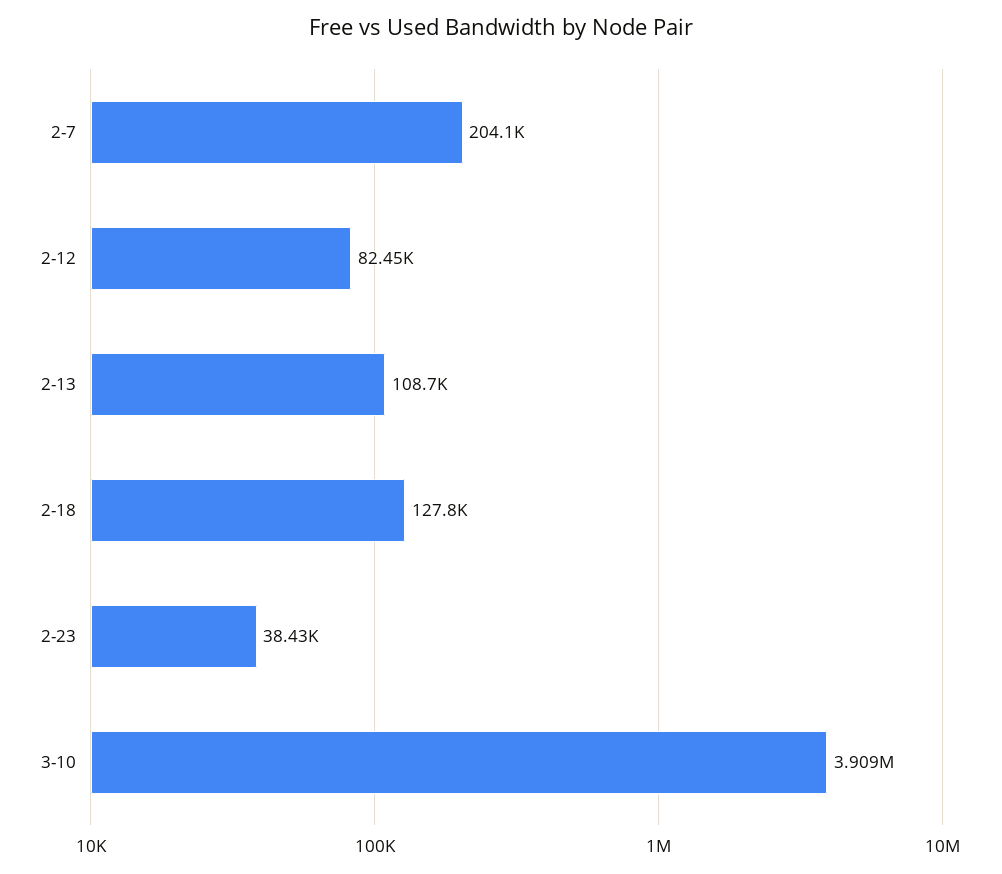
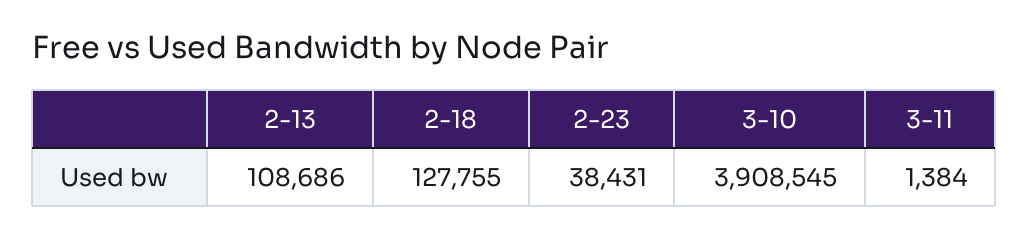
2-7: 204100 -> none
2-12: 82450 -> none
3-11: none -> 1384

